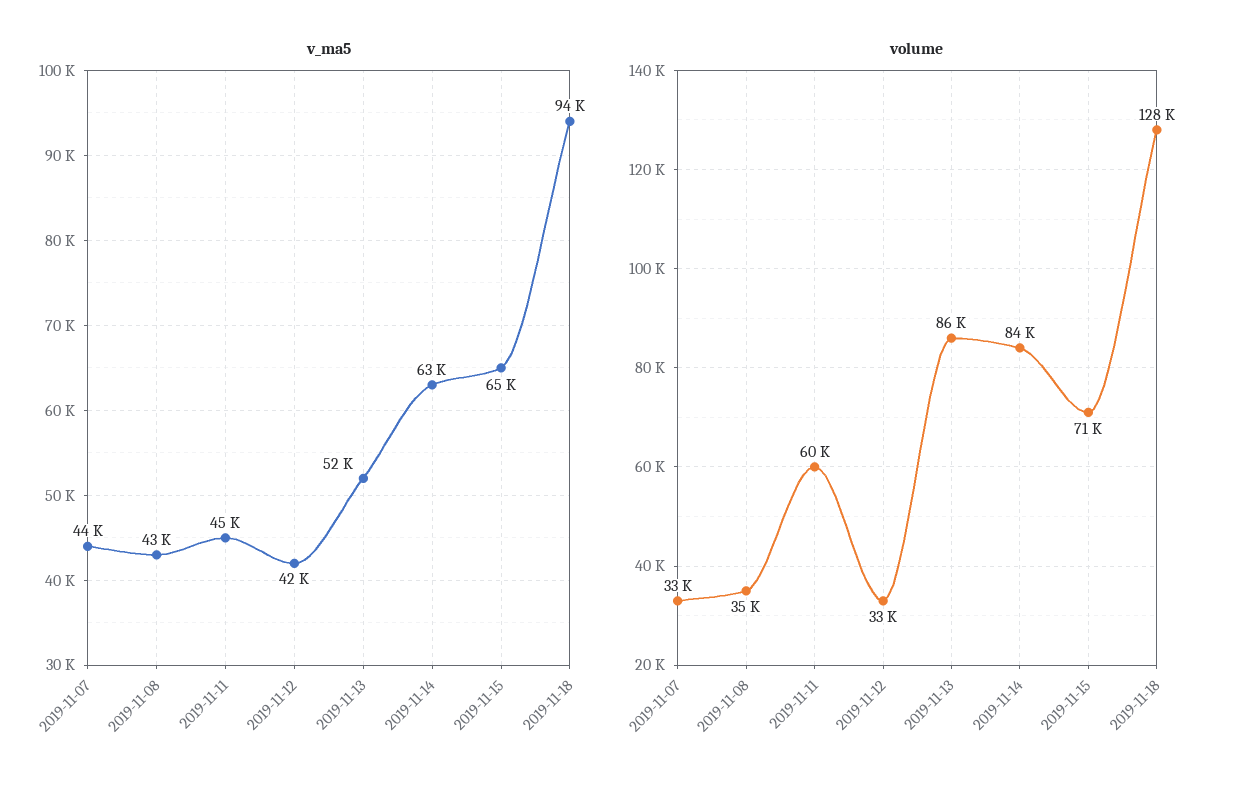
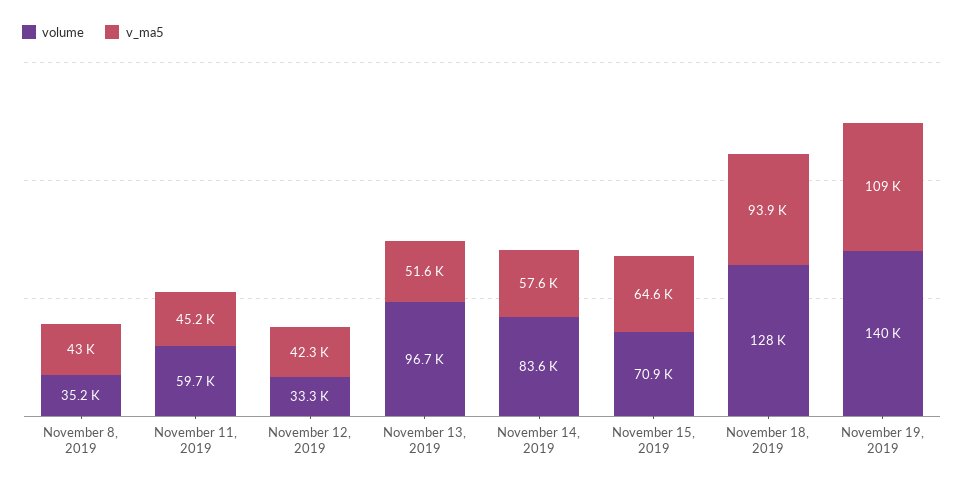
v_ma5, 2019-11-07: 44000 -> none
v_ma5, 2019-11-14: 63000 -> 57600
volume, 2019-11-07: 33000 -> none
volume, 2019-11-13: 86000 -> 96700
volume, November 19, 2019: none -> 140000
v_ma5, November 19, 2019: none -> 109000

